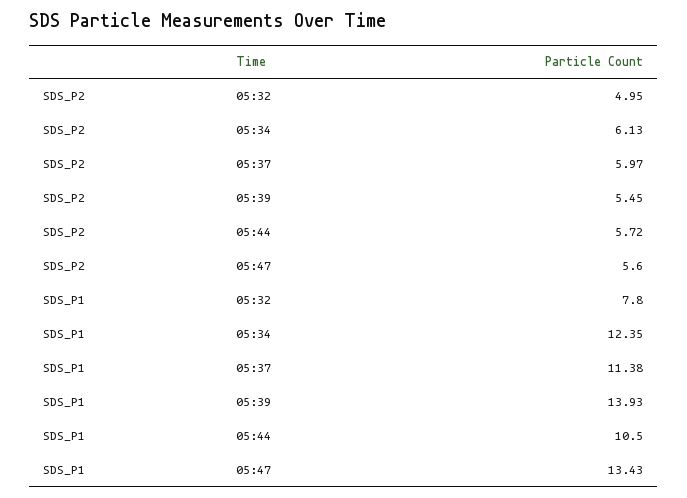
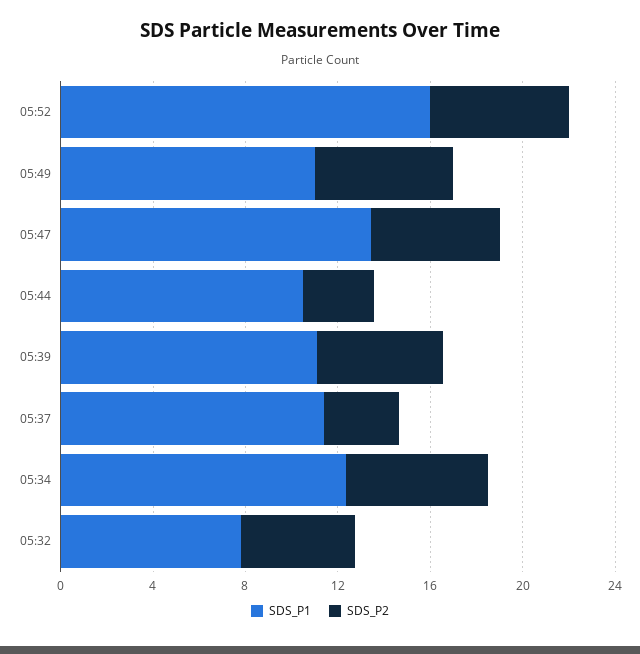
SDS_P2, 05:37: 5.97 -> 3
SDS_P2, 05:44: 5.72 -> 3
SDS_P1, 05:39: 13.93 -> 11
SDS_P1, 05:52: none -> 16
SDS_P2, 05:52: none -> 6
SDS_P1, 05:49: none -> 11
SDS_P2, 05:49: none -> 6

